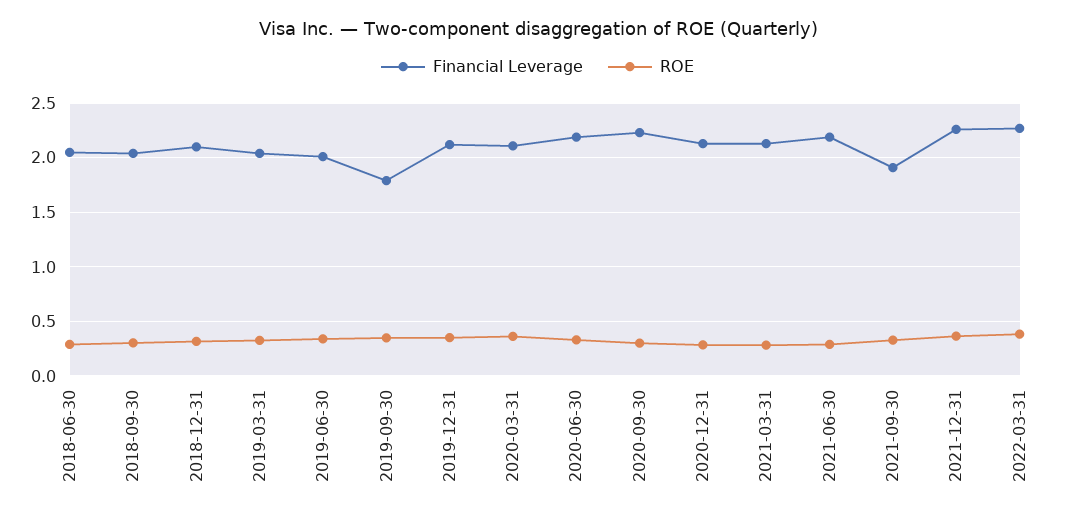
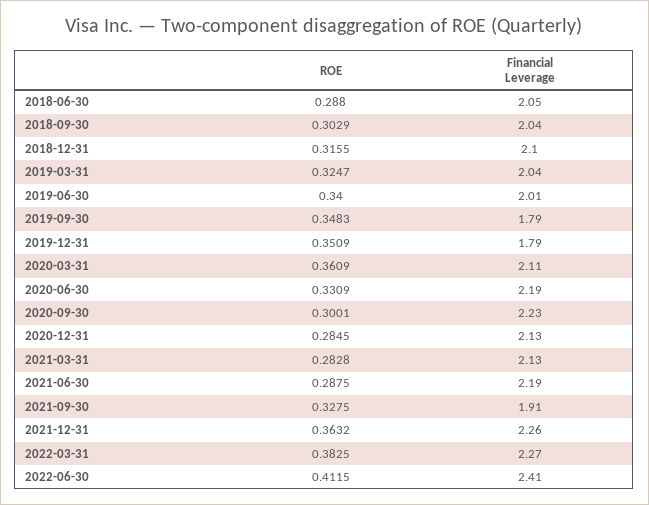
Financial Leverage, 2019-12-31: 2.1 -> 1.79
ROE, 2022-06-30: none -> 0.4115
Financial Leverage, 2022-06-30: none -> 2.41

